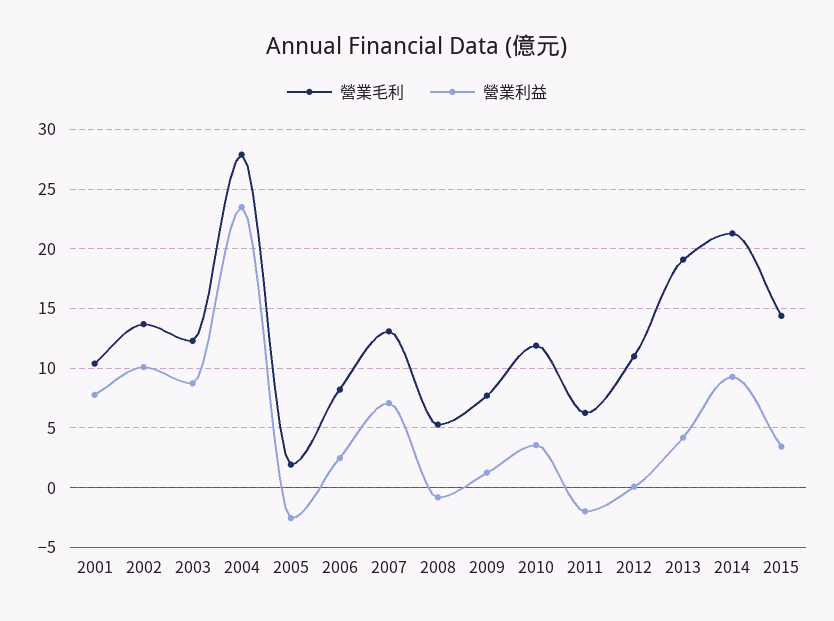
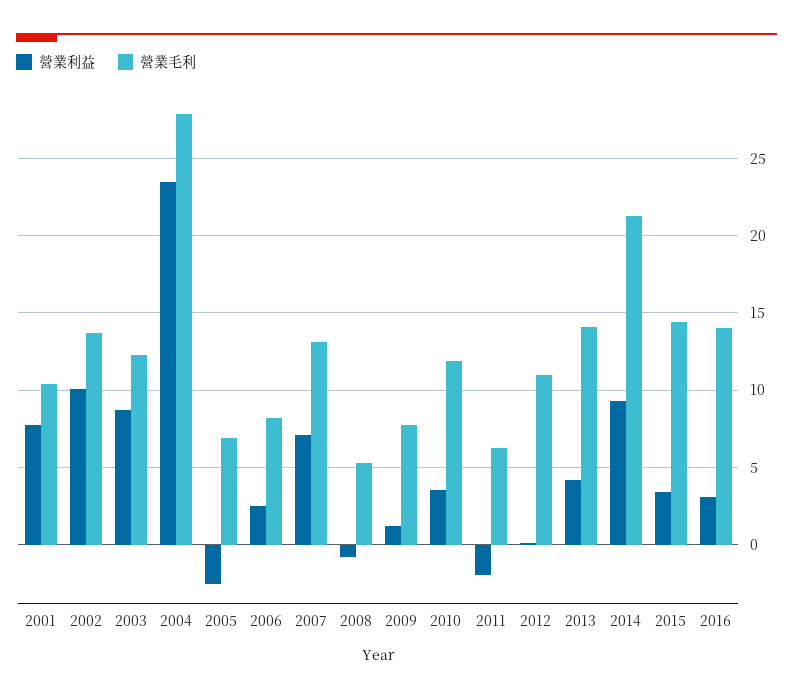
營業毛利, 2005: 2 -> 7
營業毛利, 2013: 19 -> 14
營業利益, 2016: none -> 3
營業毛利, 2016: none -> 14

